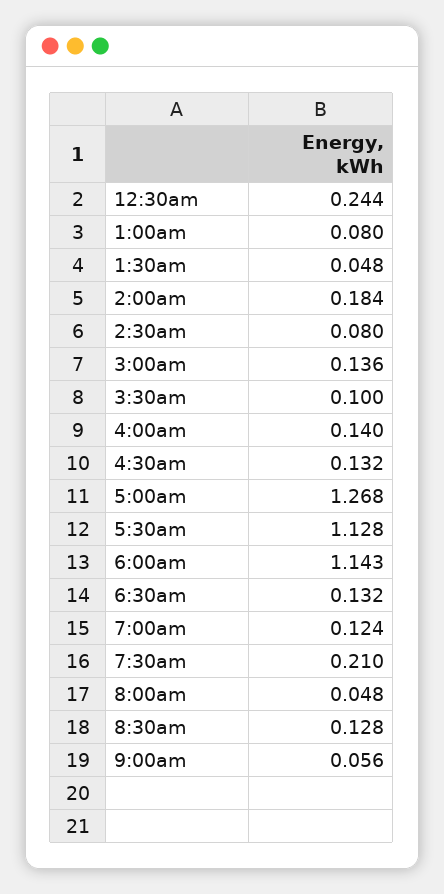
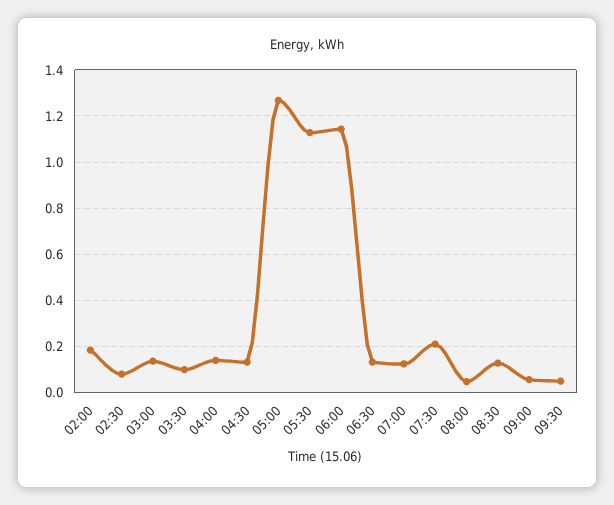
12:30am: 0.244 -> none
1:00am: 0.08 -> none
1:30am: 0.048 -> none
09:30: none -> 0.05

